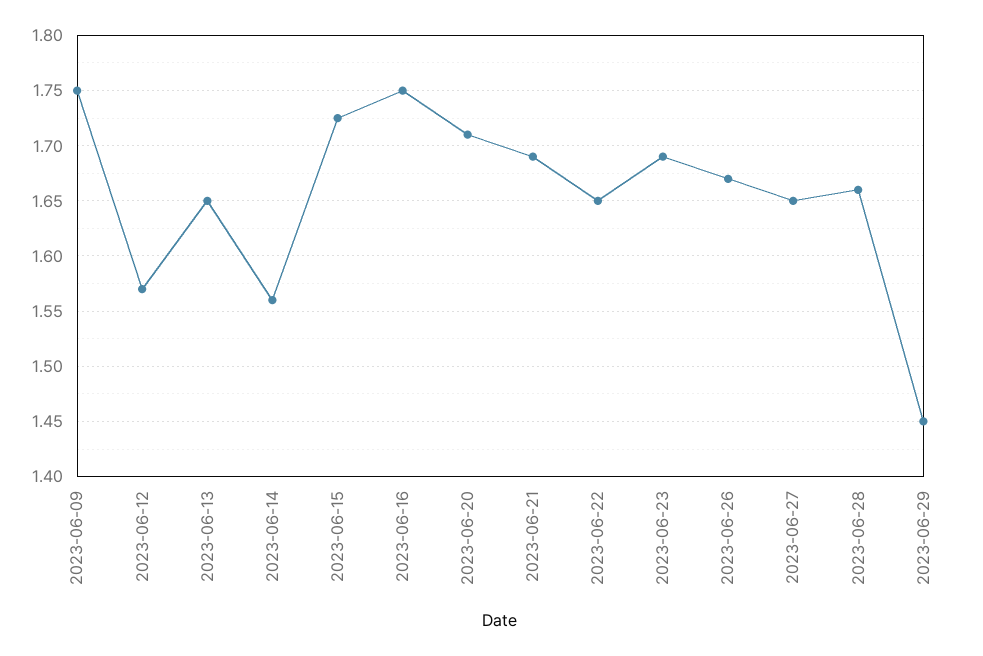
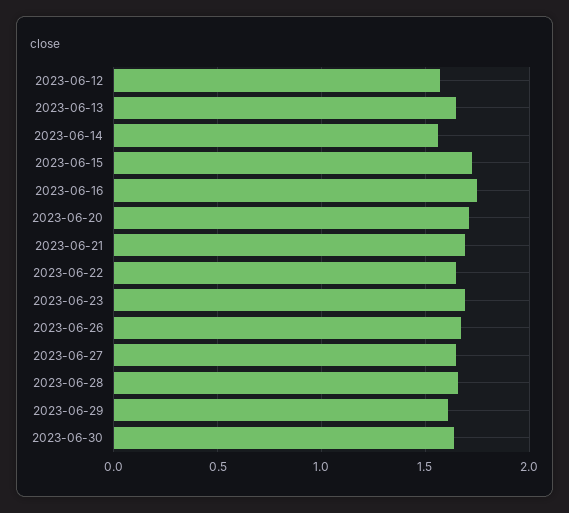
2023-06-09: 1.75 -> none
2023-06-29: 1.45 -> 1.6
2023-06-30: none -> 1.65

